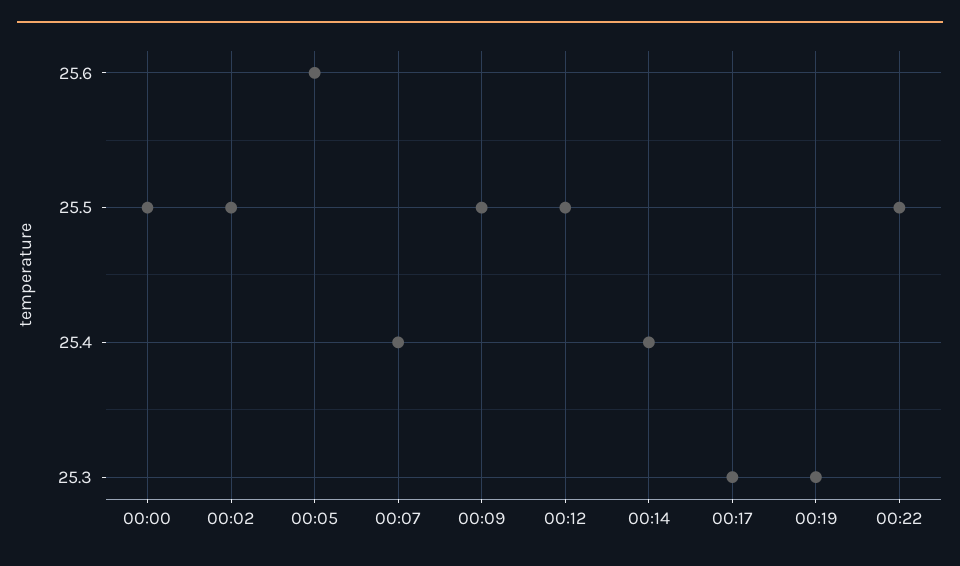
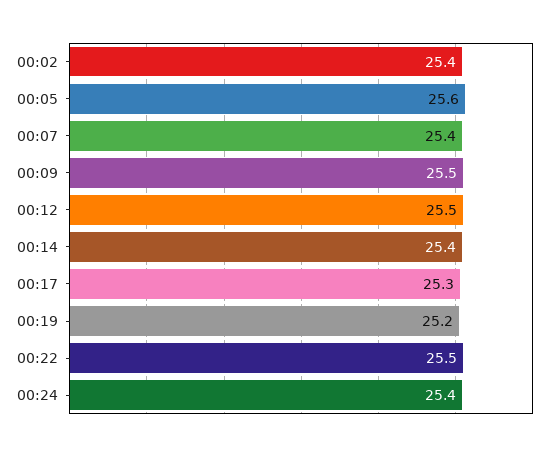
00:00: 25.5 -> none
00:02: 25.5 -> 25.4
00:19: 25.3 -> 25.2
00:24: none -> 25.4

